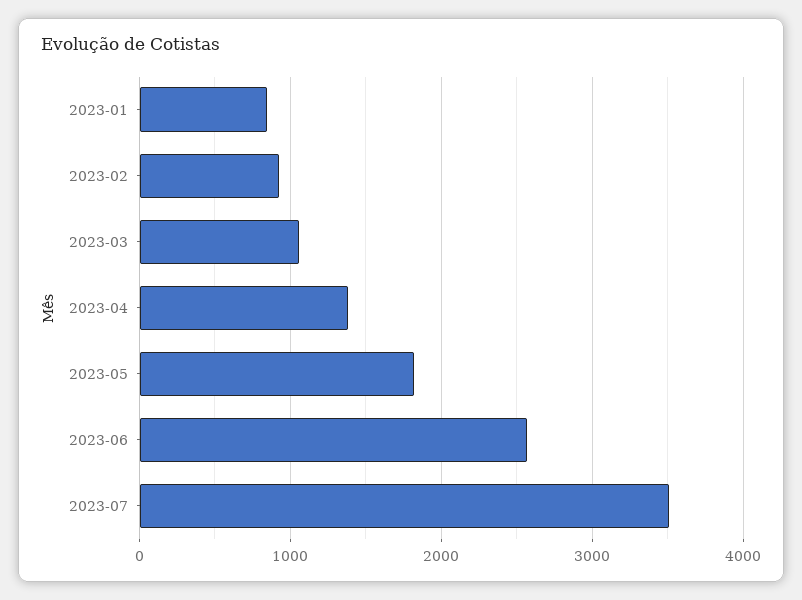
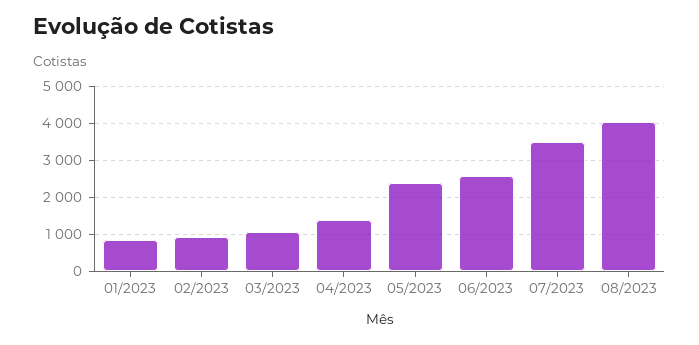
2023-05: 1800 -> 2400
08/2023: none -> 4000

